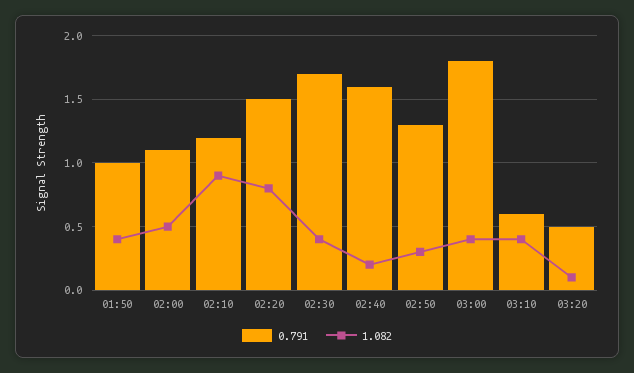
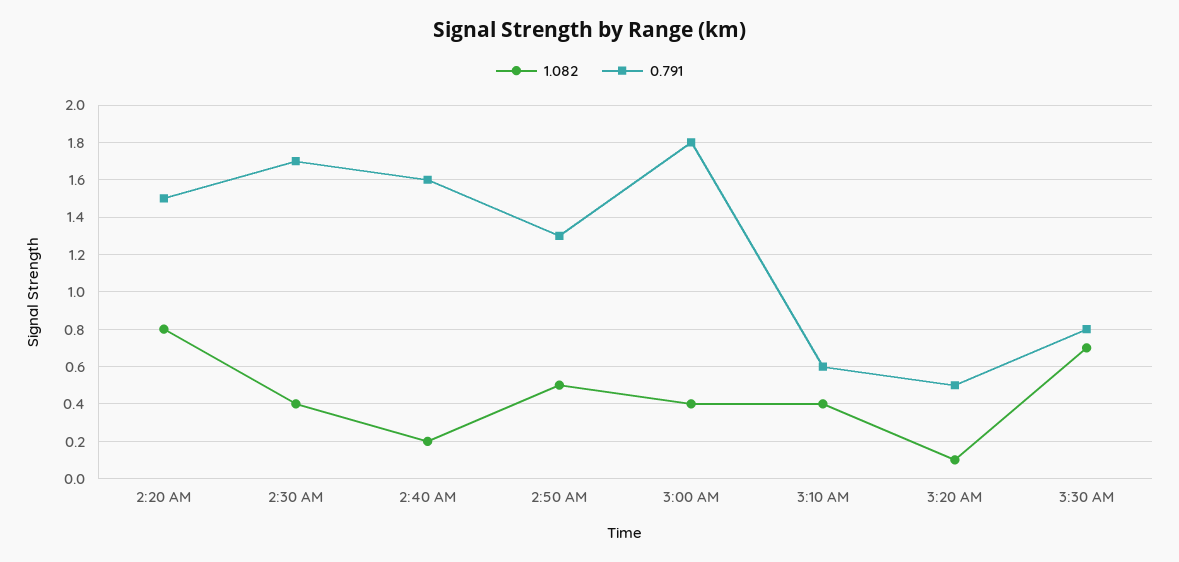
0.791, 01:50: 1 -> none
1.082, 01:50: 0.4 -> none
0.791, 02:00: 1.1 -> none
1.082, 02:00: 0.5 -> none
0.791, 02:10: 1.2 -> none
1.082, 02:10: 0.9 -> none
1.082, 02:50: 0.3 -> 0.5
1.082, 3:30 AM: none -> 0.7
0.791, 3:30 AM: none -> 0.8

